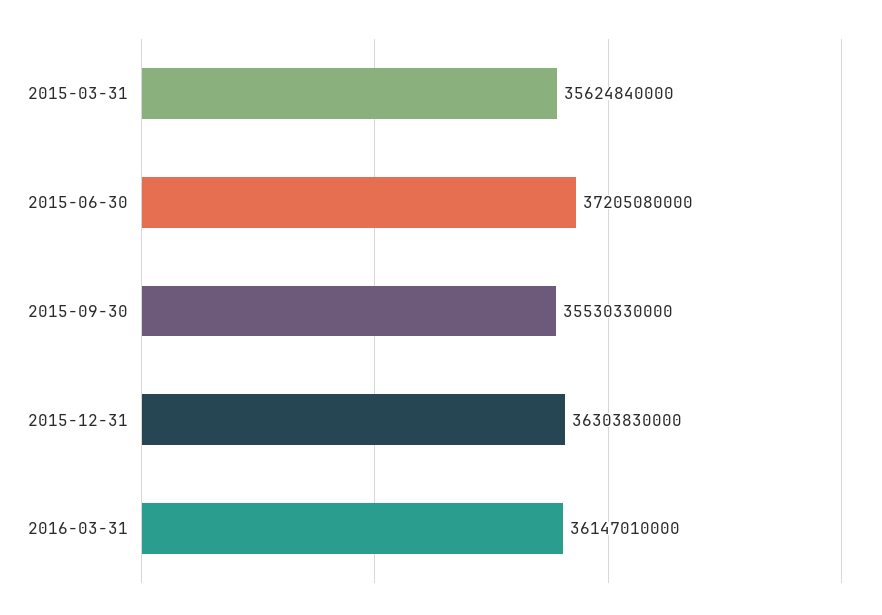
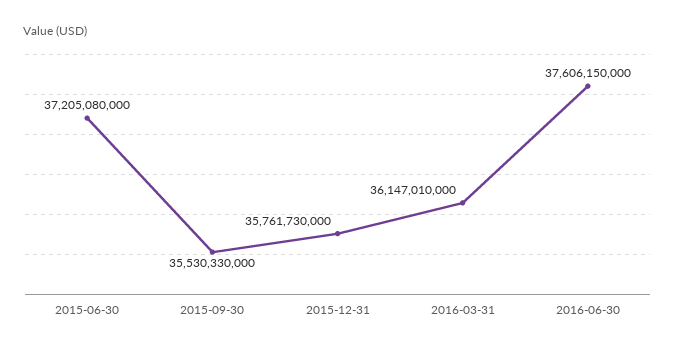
2015-03-31: 35624840000 -> none
2015-12-31: 36303830000 -> 35761730000
2016-06-30: none -> 37606150000

